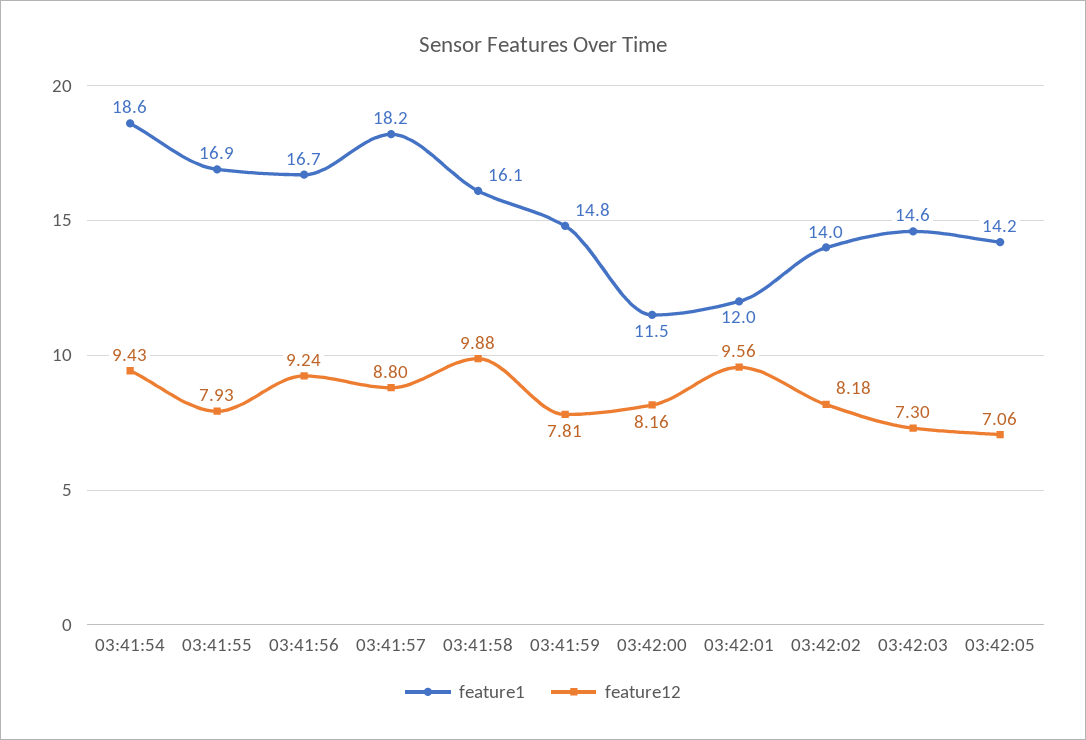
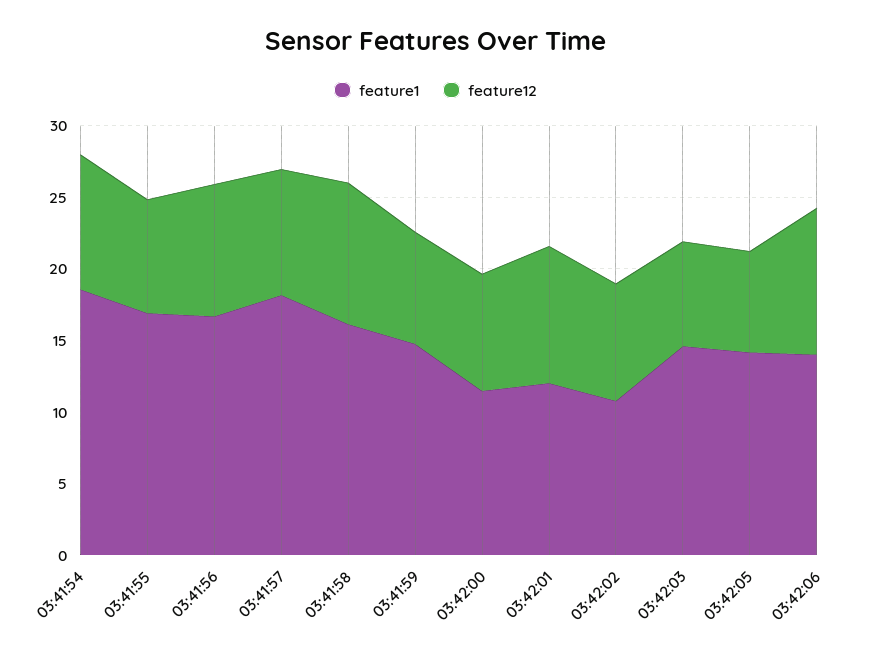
feature1, 03:42:02: 14 -> 11
feature1, 03:42:06: none -> 14
feature12, 03:42:06: none -> 10

